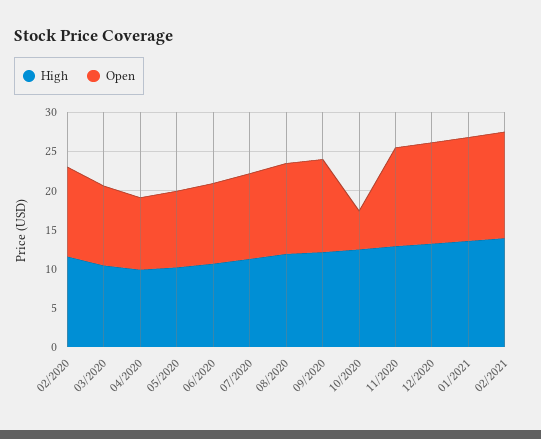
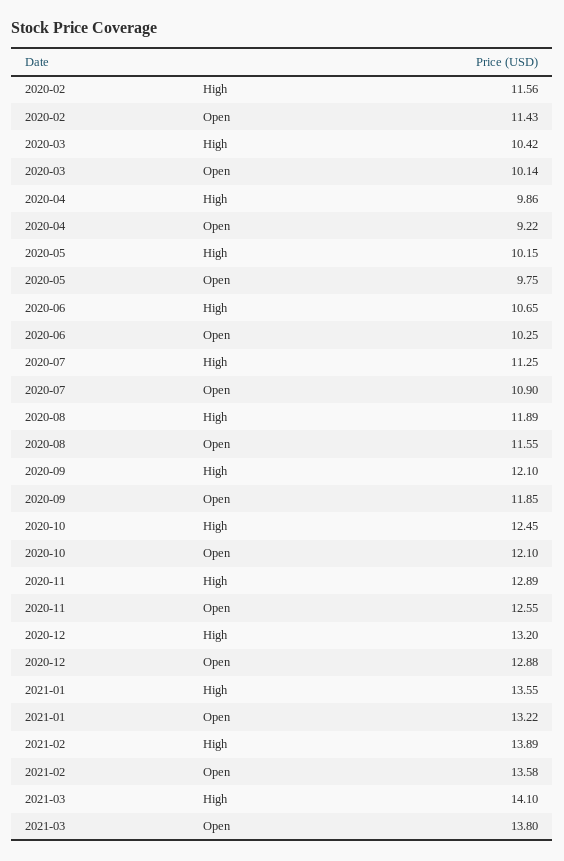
Open, 10/2020: 5 -> 12.1
High, 2021-03: none -> 14.1
Open, 2021-03: none -> 13.8

